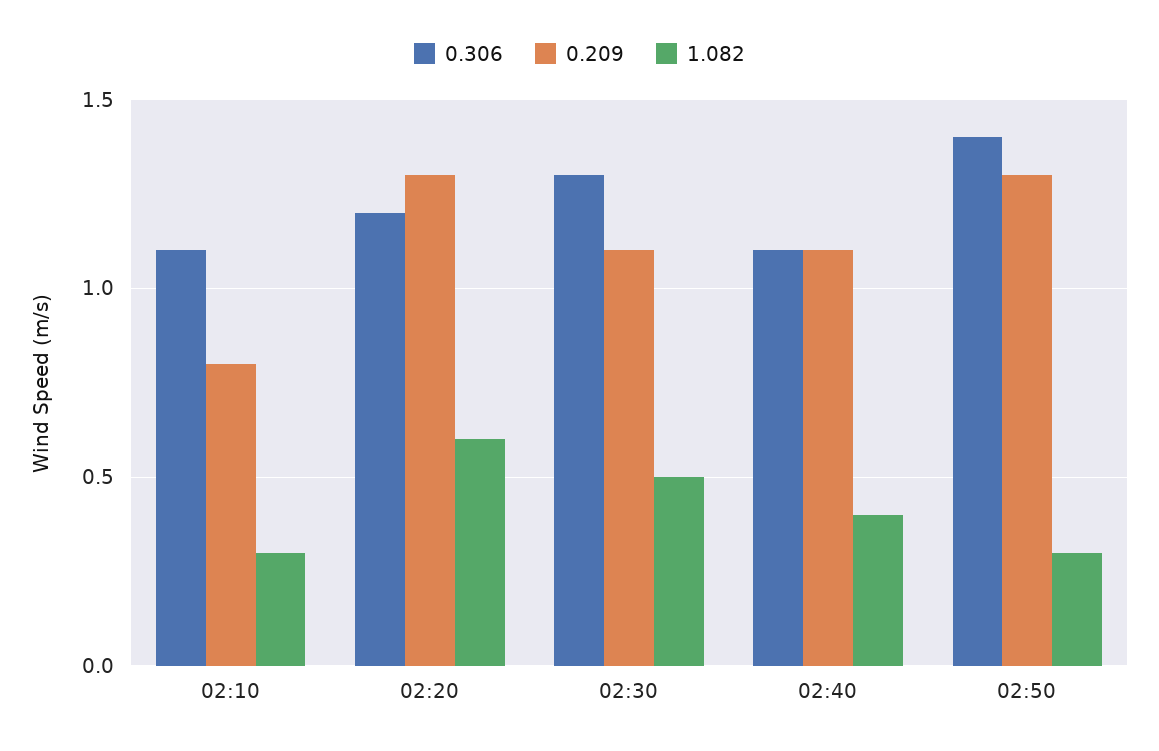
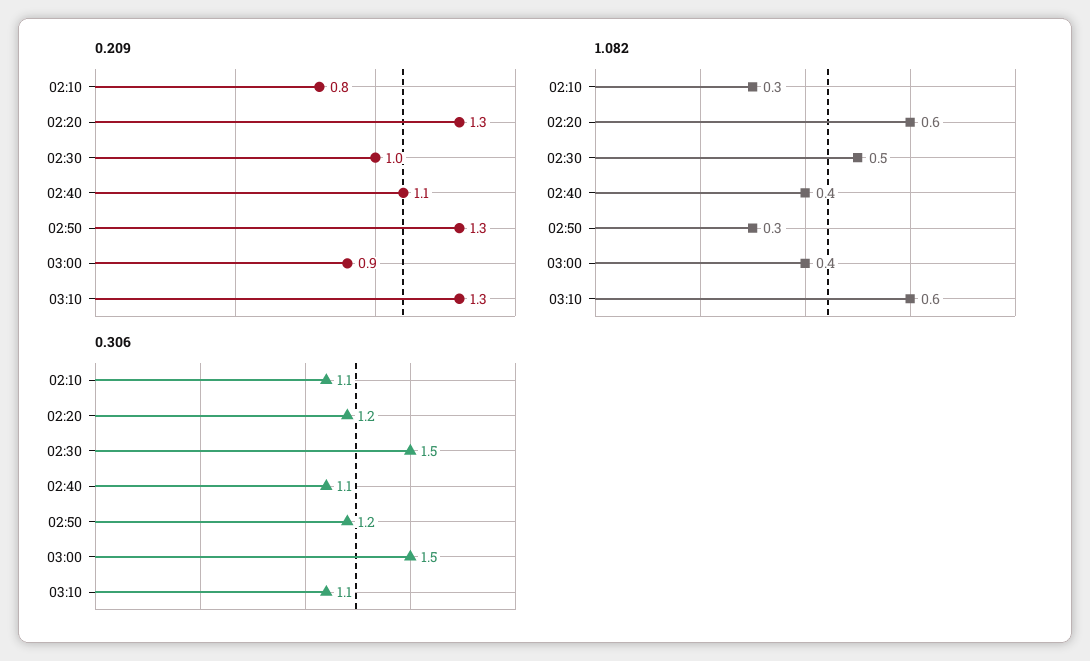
0.306, 02:30: 1.3 -> 1.5
0.209, 02:30: 1.1 -> 1
0.306, 02:50: 1.4 -> 1.2
0.209, 03:00: none -> 0.9
0.209, 03:10: none -> 1.3
1.082, 03:00: none -> 0.4
1.082, 03:10: none -> 0.6
0.306, 03:00: none -> 1.5
0.306, 03:10: none -> 1.1

